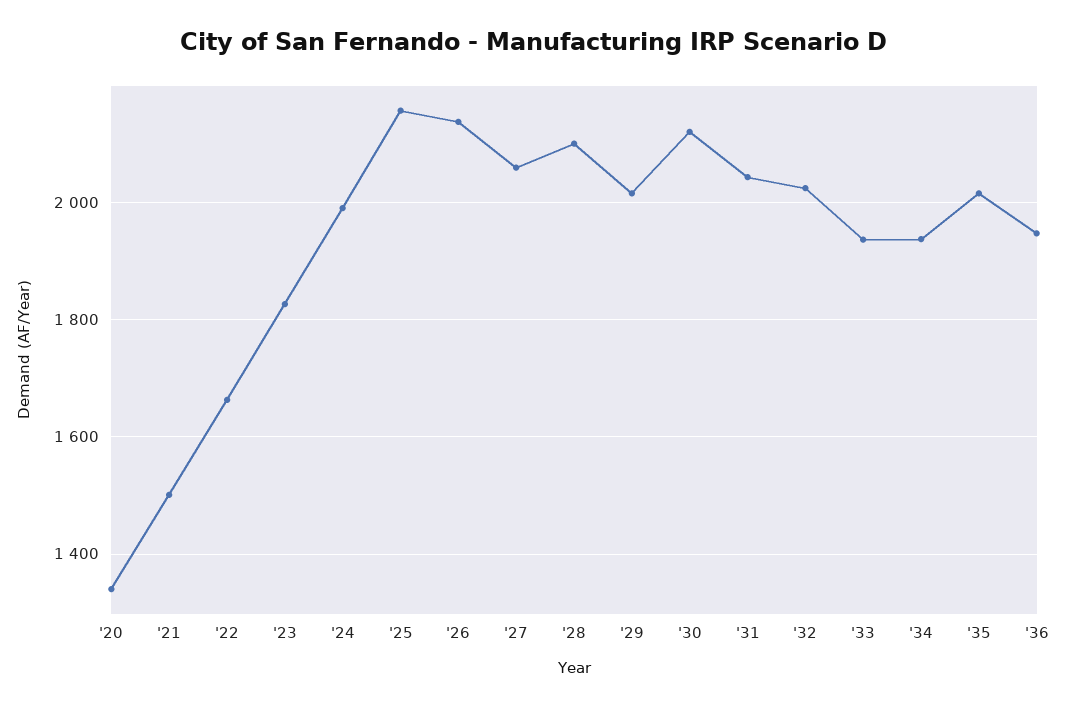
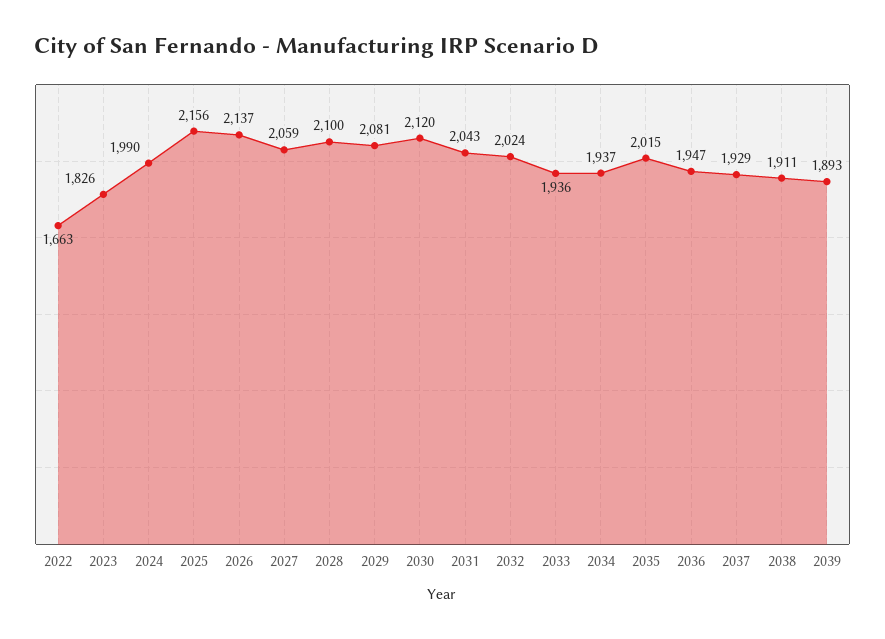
'20: 1340 -> none
'21: 1500 -> none
'29: 2020 -> 2081
2037: none -> 1929
2038: none -> 1911
2039: none -> 1893

